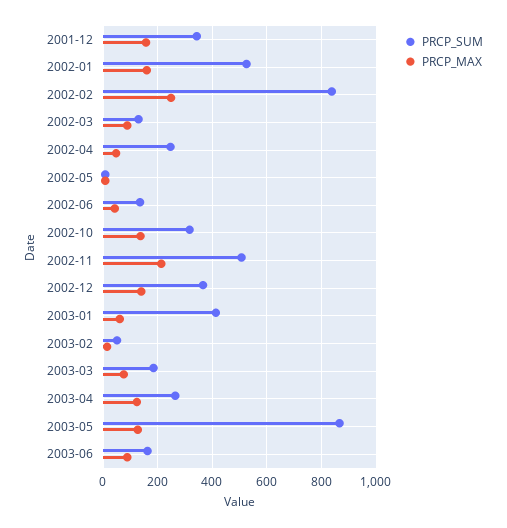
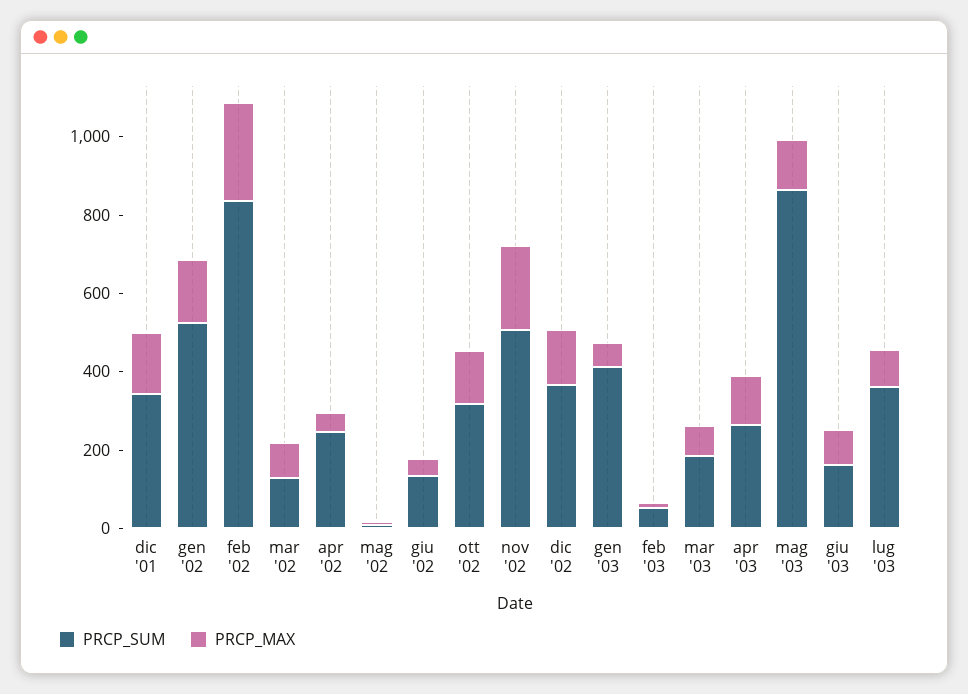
PRCP_SUM, lug '03: none -> 350
PRCP_MAX, lug '03: none -> 100

